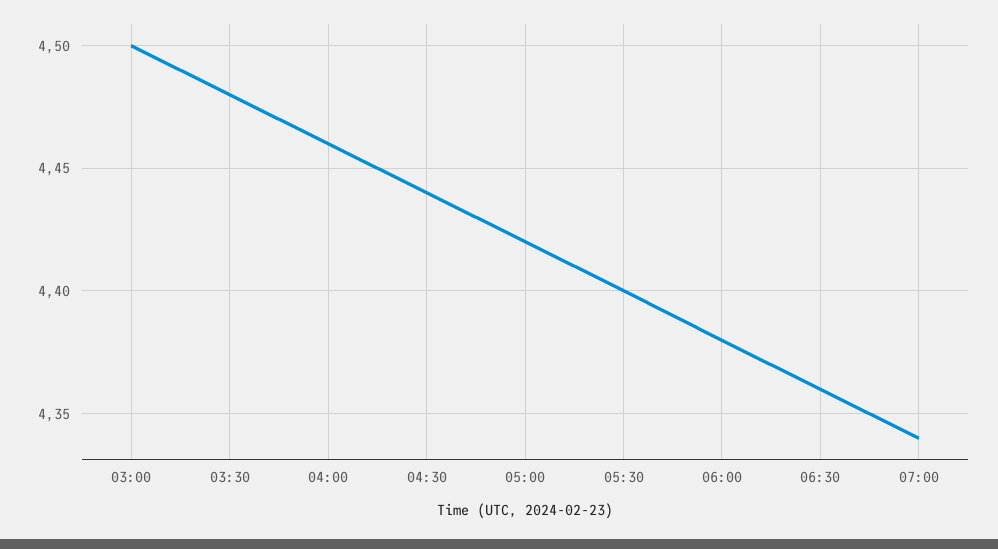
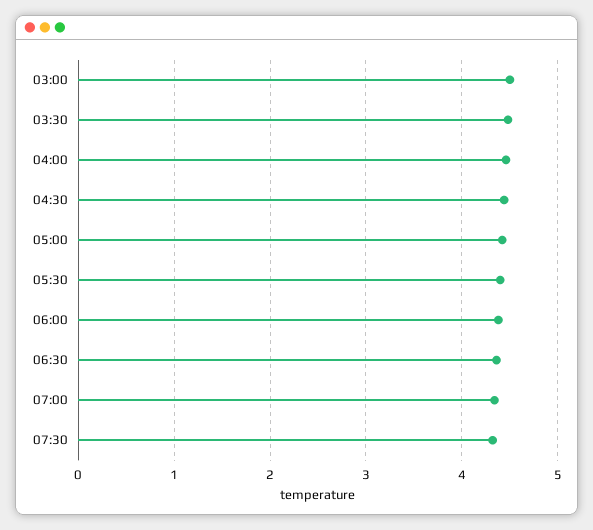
07:30: none -> 4.3

